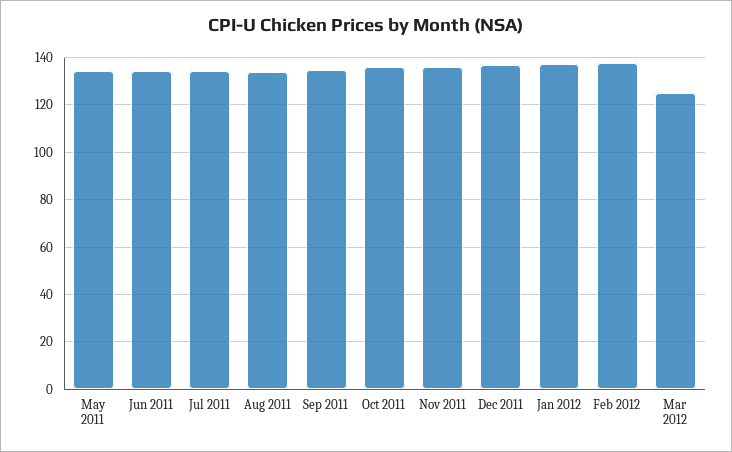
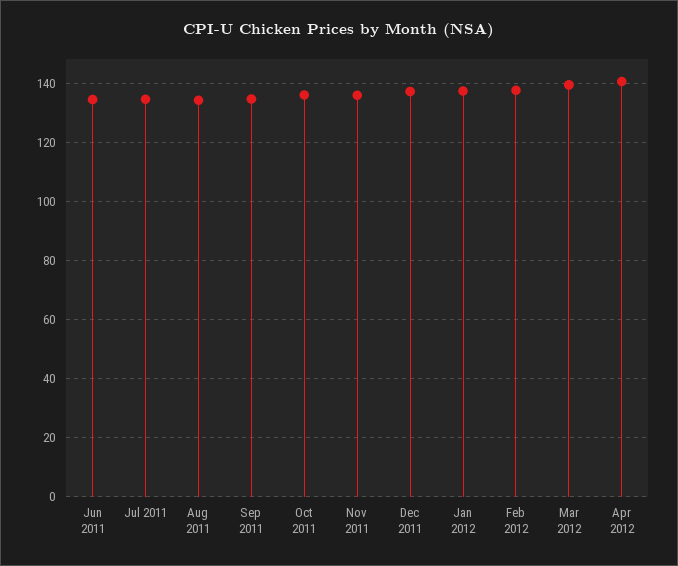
May 2011: 135 -> none
Mar 2012: 125 -> 140
Apr 2012: none -> 140

